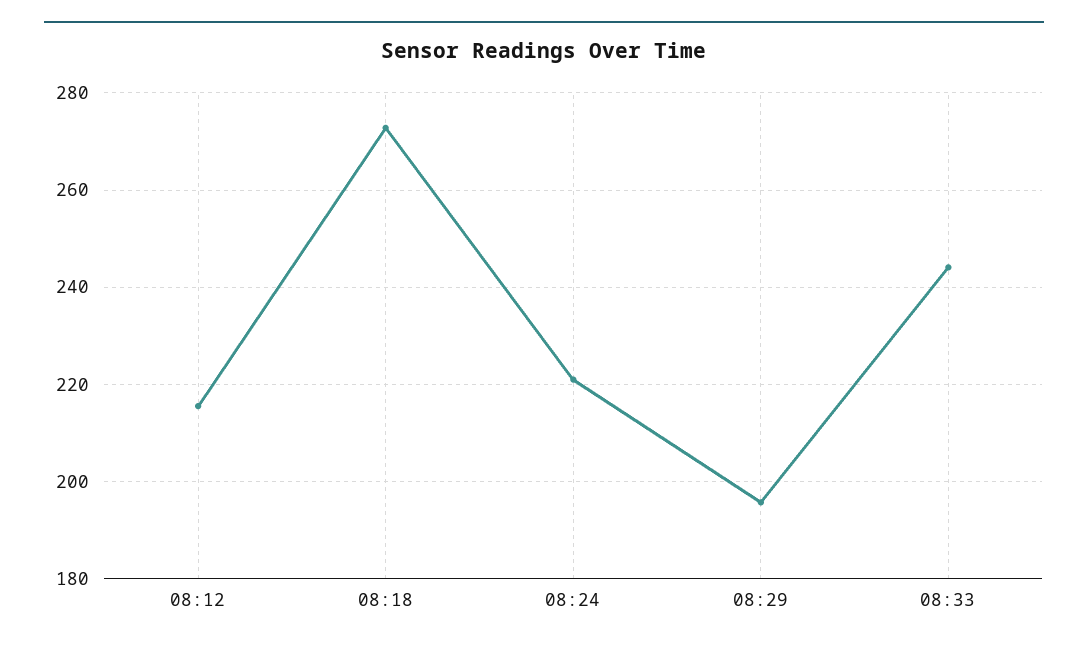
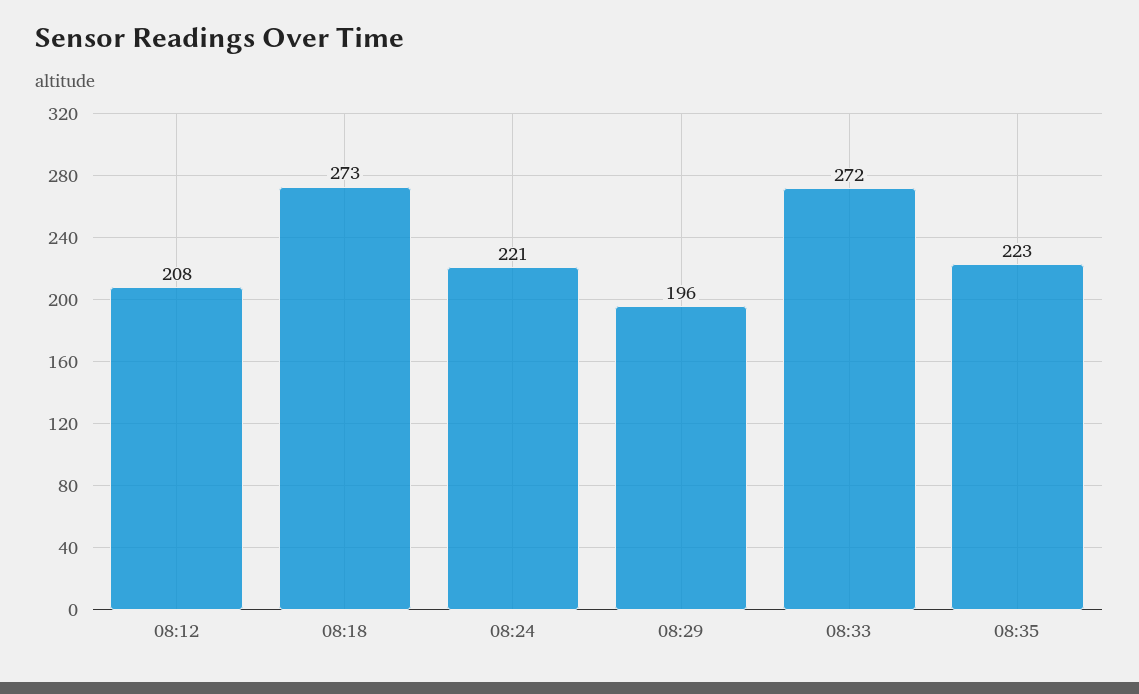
08:12: 216 -> 208
08:33: 244 -> 272
08:35: none -> 223

